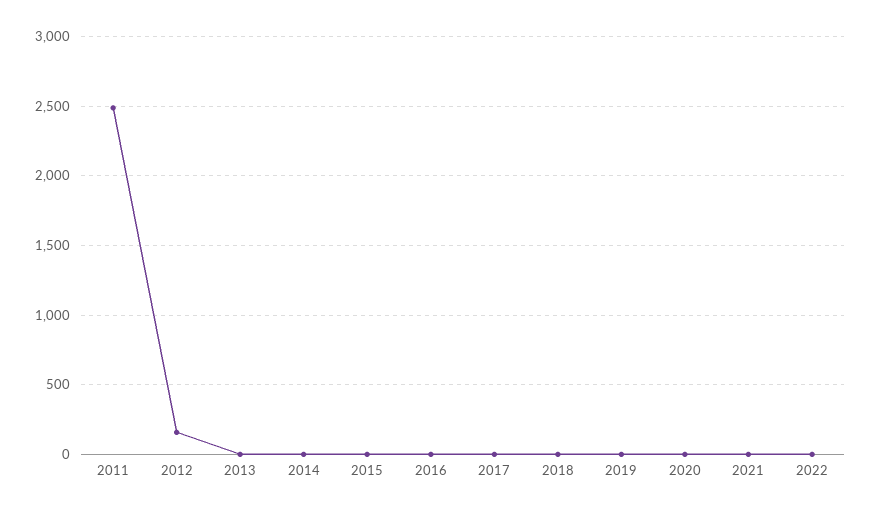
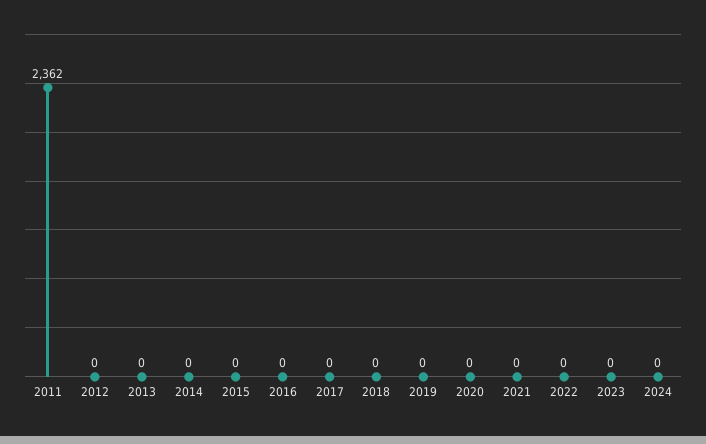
2011: 2500 -> 2362
2012: 150 -> 0
2023: none -> 0
2024: none -> 0

